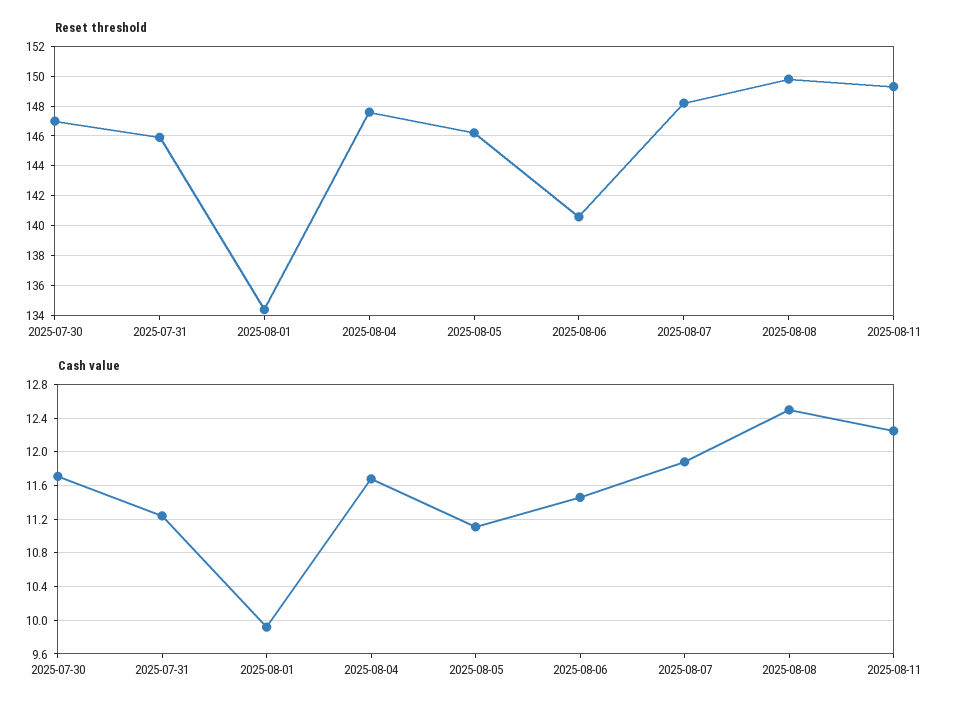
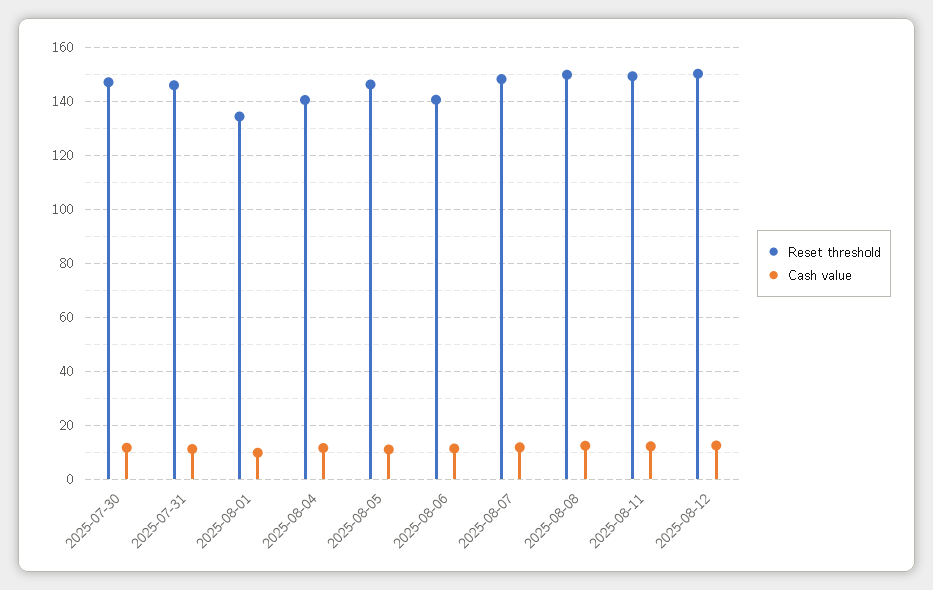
Reset threshold, 2025-08-04: 147.5 -> 140
Reset threshold, 2025-08-12: none -> 150
Cash value, 2025-08-12: none -> 12.5

